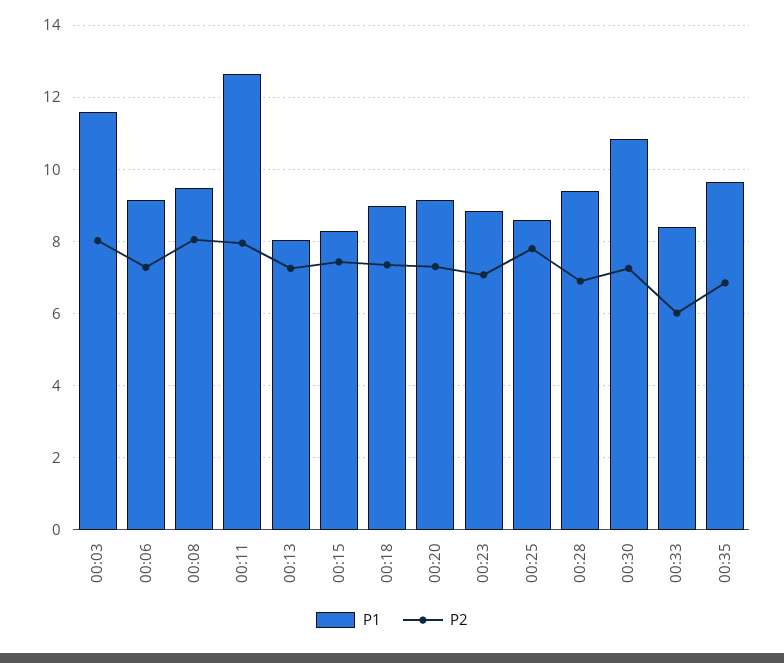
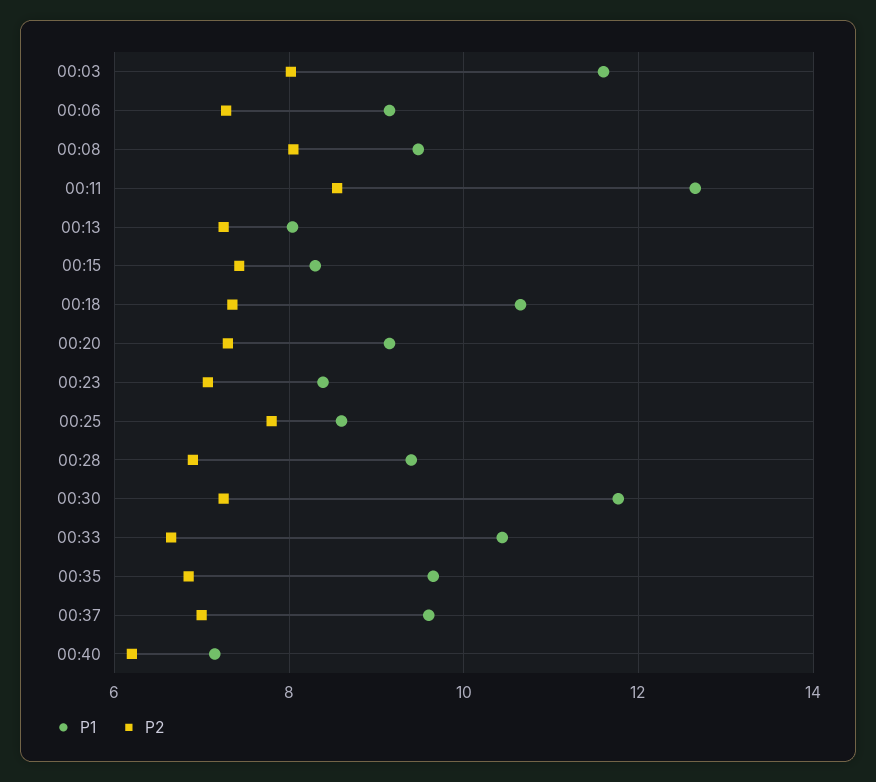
P2, 00:11: 8 -> 8.6
P1, 00:18: 9 -> 10.6
P1, 00:23: 8.8 -> 8.4
P1, 00:30: 10.8 -> 11.8
P1, 00:33: 8.4 -> 10.4
P2, 00:33: 6 -> 6.6
P1, 00:37: none -> 9.6
P2, 00:37: none -> 7
P1, 00:40: none -> 7.2
P2, 00:40: none -> 6.2

